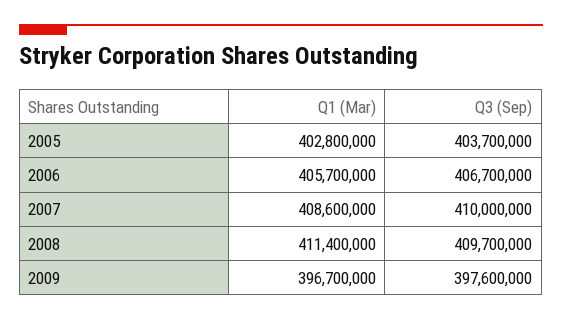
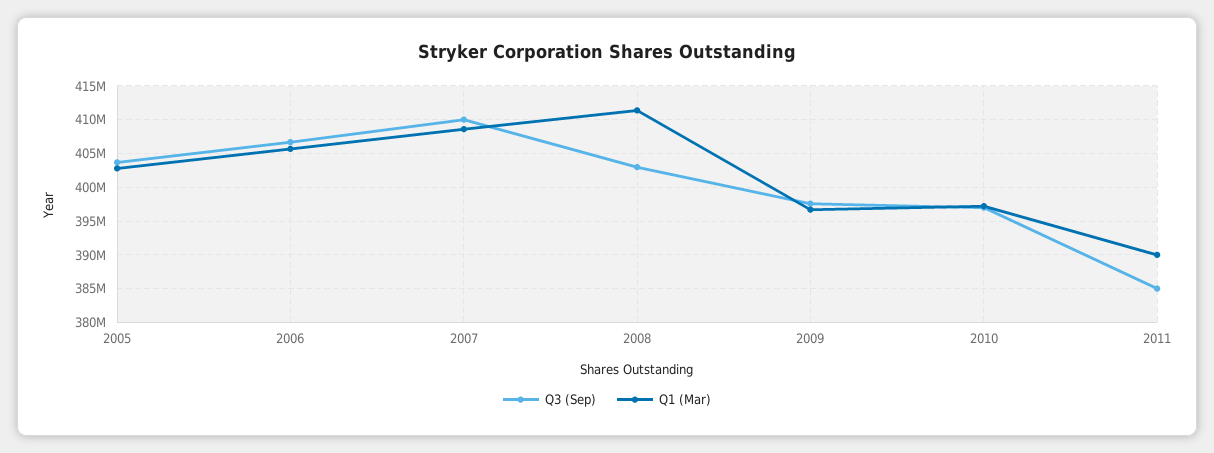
Q3 (Sep), 2008: 409700000 -> 403000000
Q3 (Sep), 2010: none -> 397000000
Q1 (Mar), 2010: none -> 397000000
Q3 (Sep), 2011: none -> 385000000
Q1 (Mar), 2011: none -> 390000000

